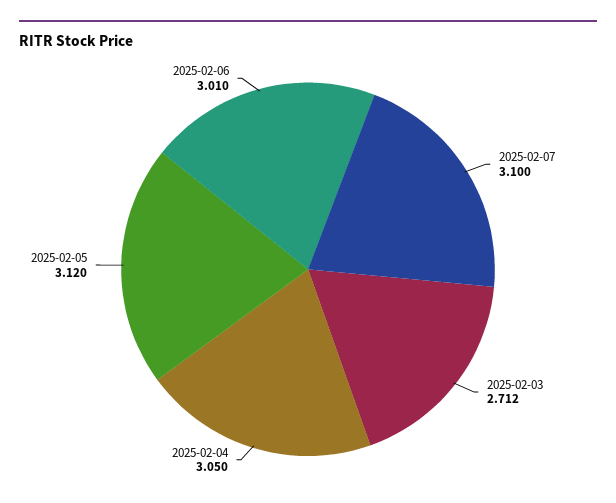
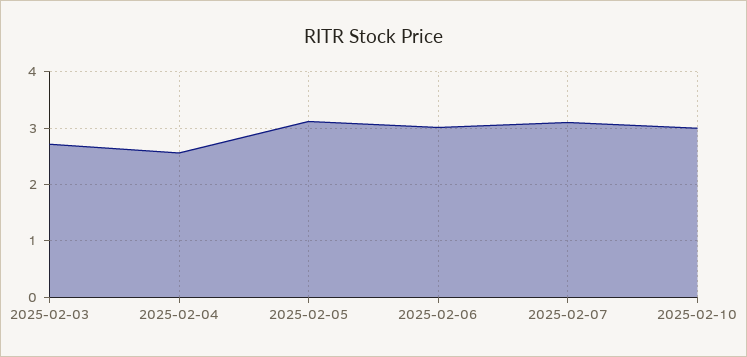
2025-02-04: 3.05 -> 2.6
2025-02-10: none -> 3

